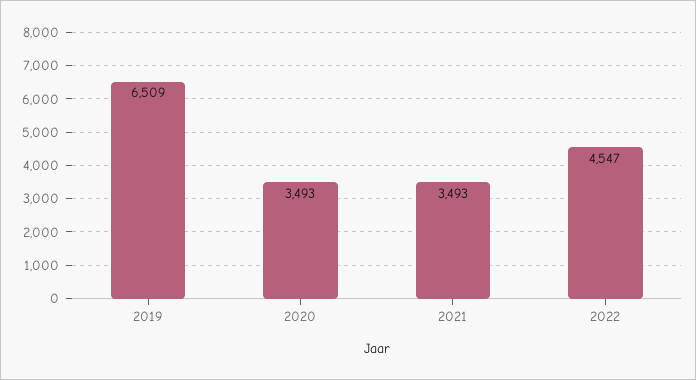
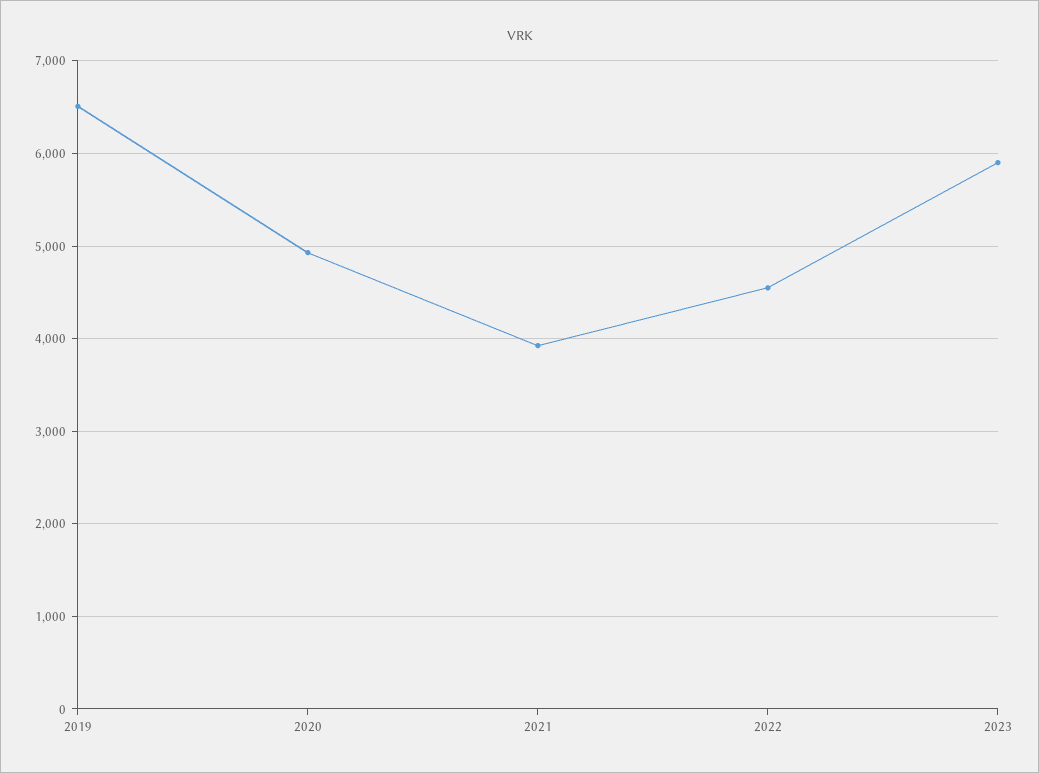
2020: 3493 -> 4900
2021: 3493 -> 3900
2023: none -> 5900

